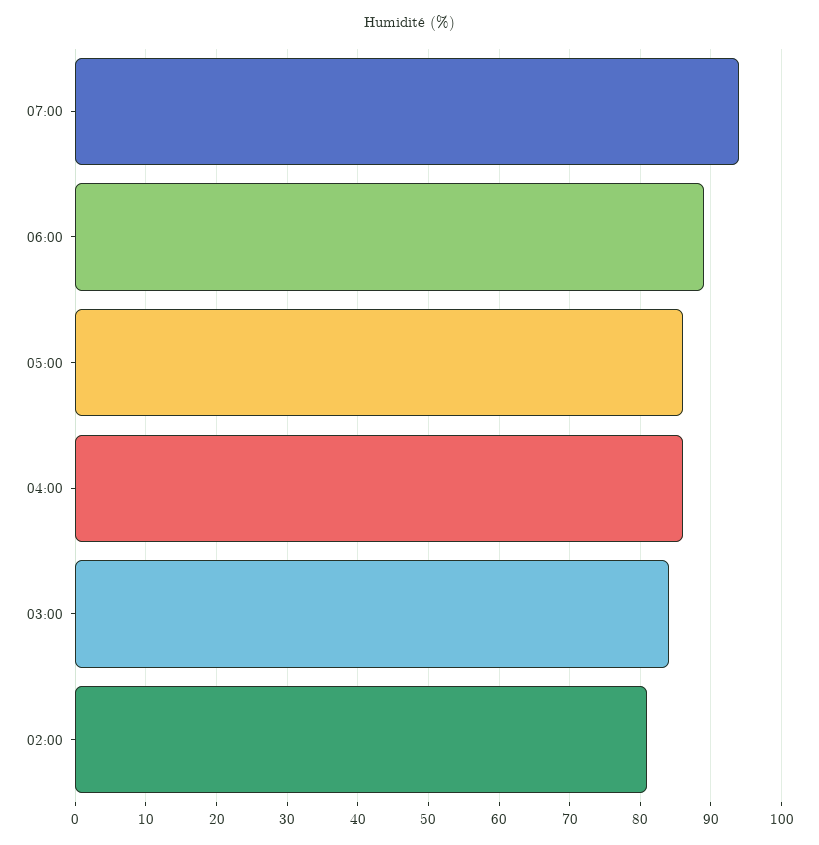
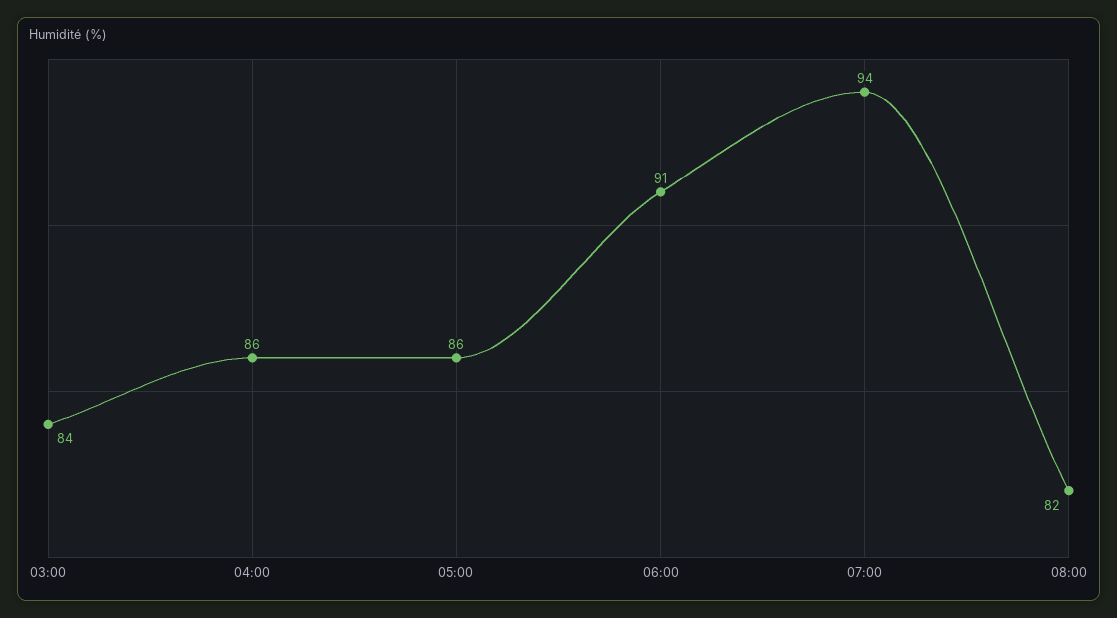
06:00: 89 -> 91
02:00: 81 -> none
08:00: none -> 82

